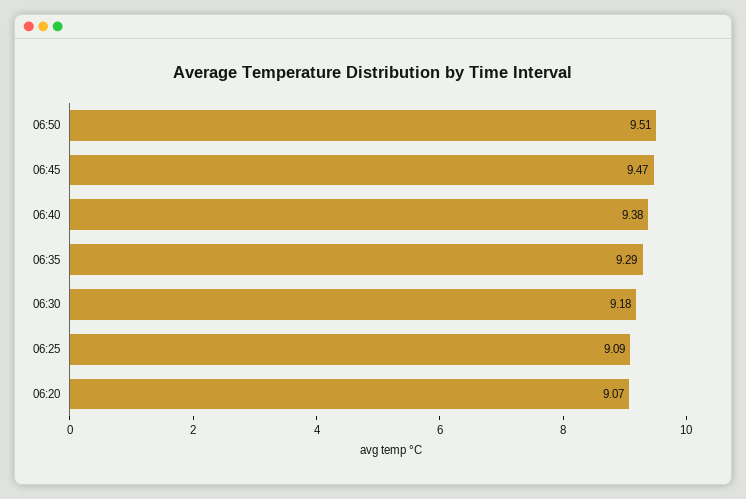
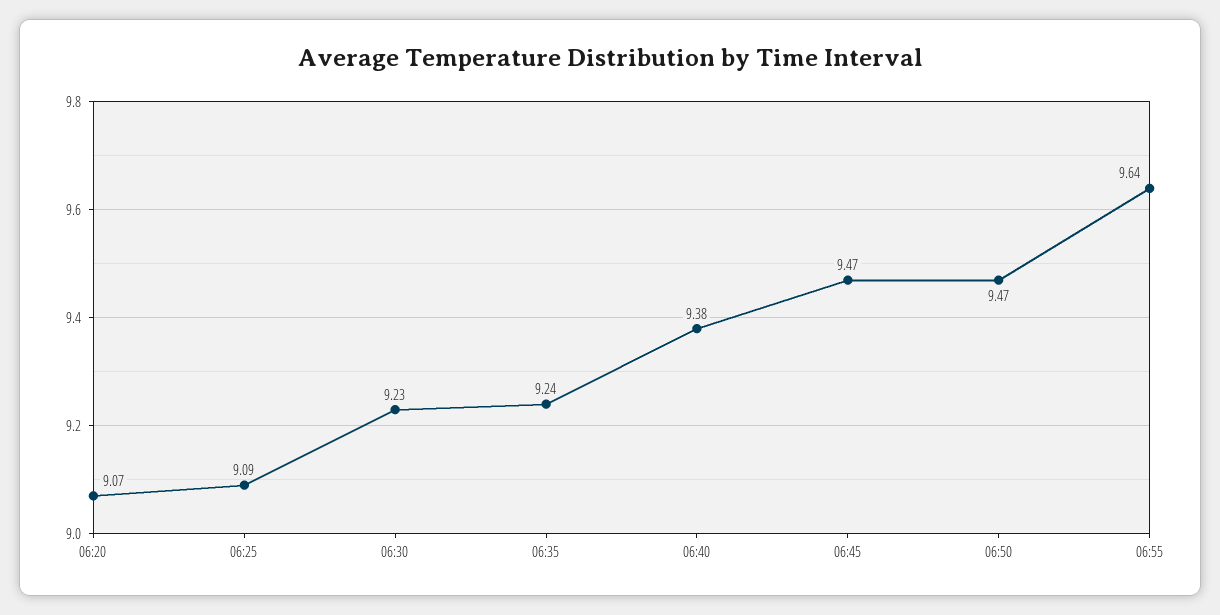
06:50: 9.51 -> 9.47
06:35: 9.29 -> 9.24
06:30: 9.18 -> 9.23
06:55: none -> 9.64

